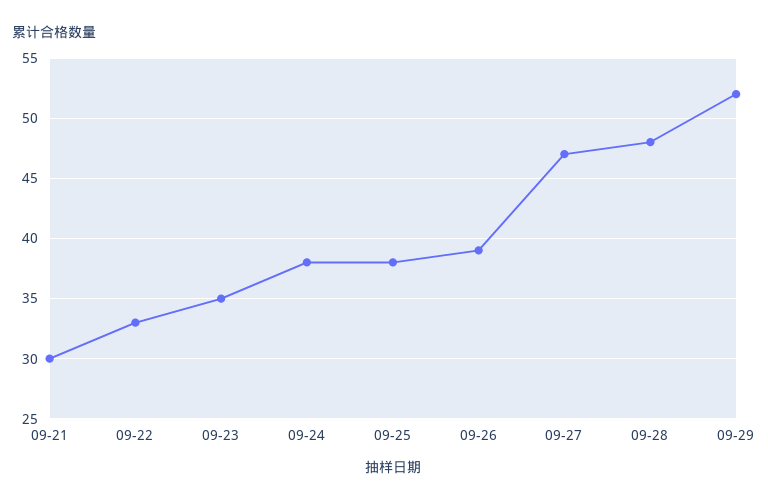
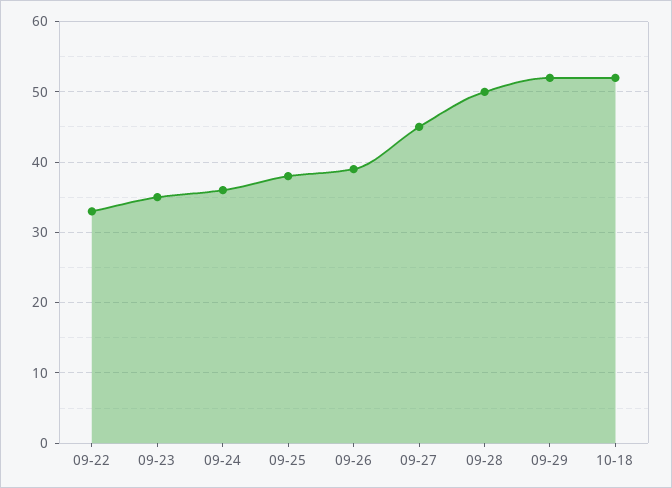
09-21: 30 -> none
09-24: 38 -> 36
09-27: 47 -> 45
09-28: 48 -> 50
10-18: none -> 52

